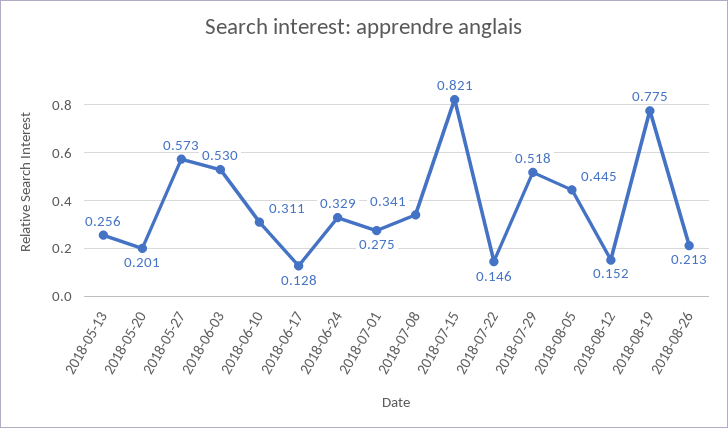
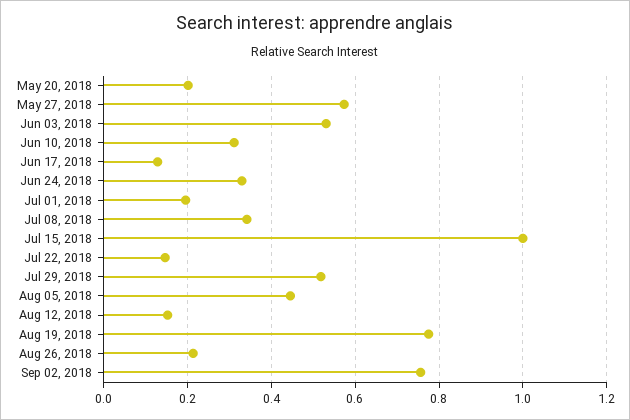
2018-05-13: 0.256 -> none
2018-07-01: 0.275 -> 0.2
2018-07-15: 0.821 -> 1
Sep 02, 2018: none -> 0.76

